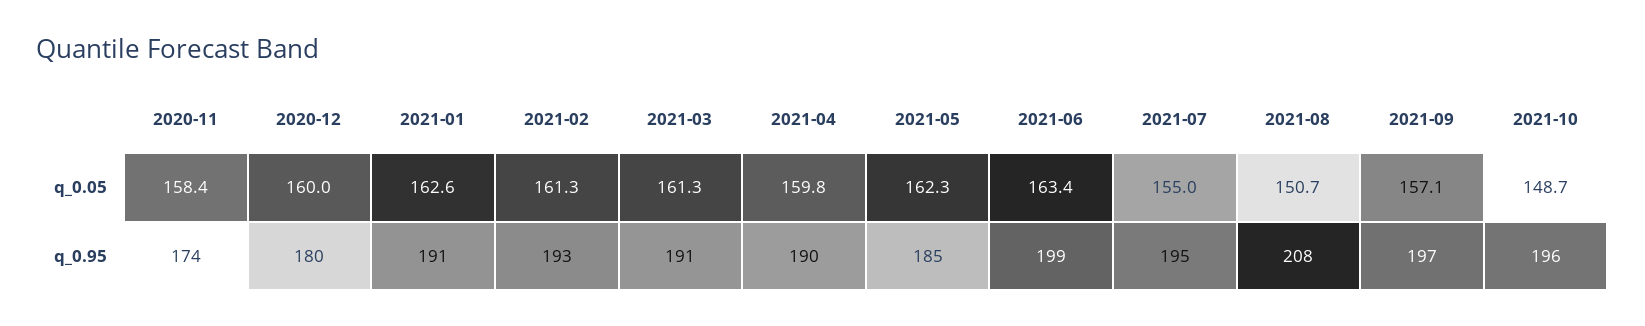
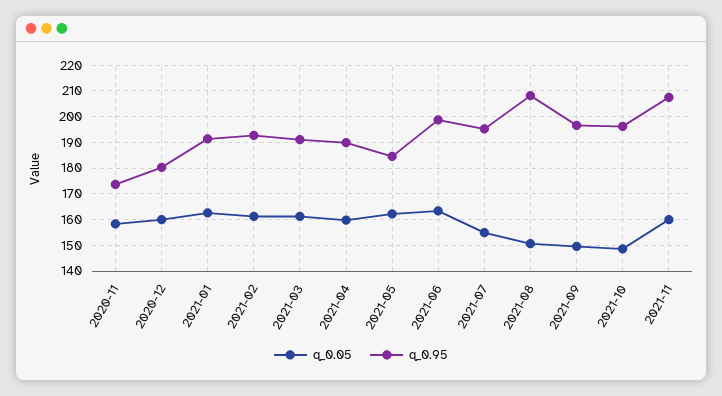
q_0.05, 2021-09: 157.1 -> 150
q_0.05, 2021-11: none -> 160
q_0.95, 2021-11: none -> 207.5

